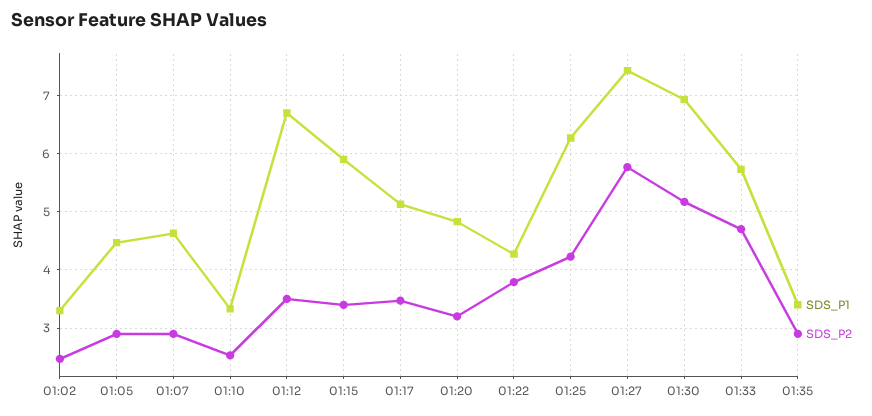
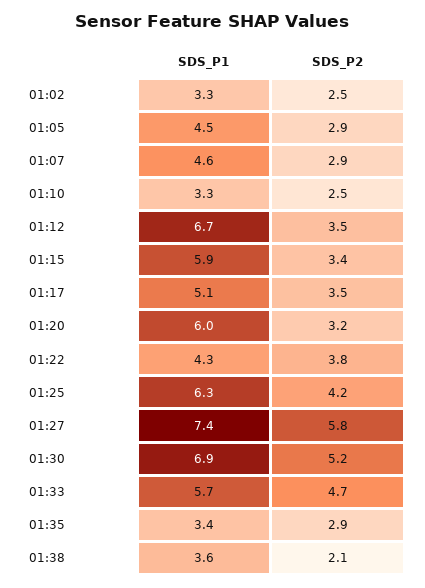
SDS_P1, 01:20: 4.8 -> 6
SDS_P1, 01:38: none -> 3.6
SDS_P2, 01:38: none -> 2.1

